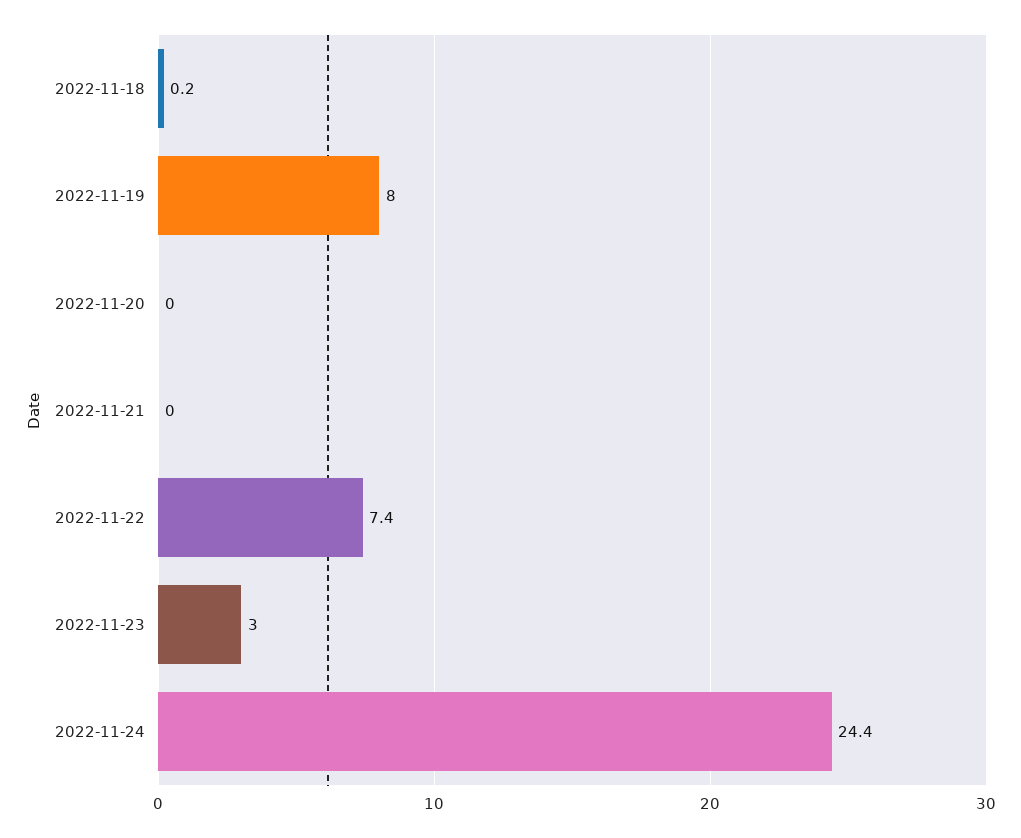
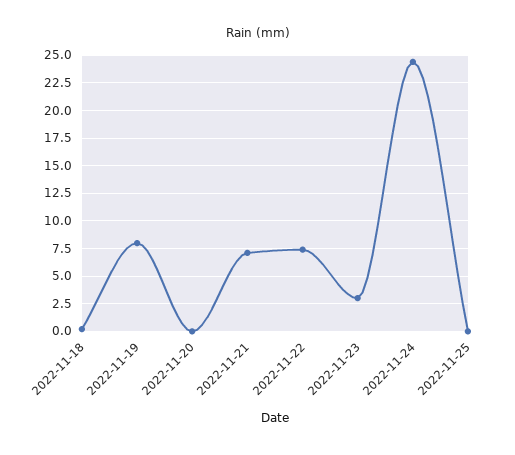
2022-11-21: 0 -> 7.5
2022-11-25: none -> 0

